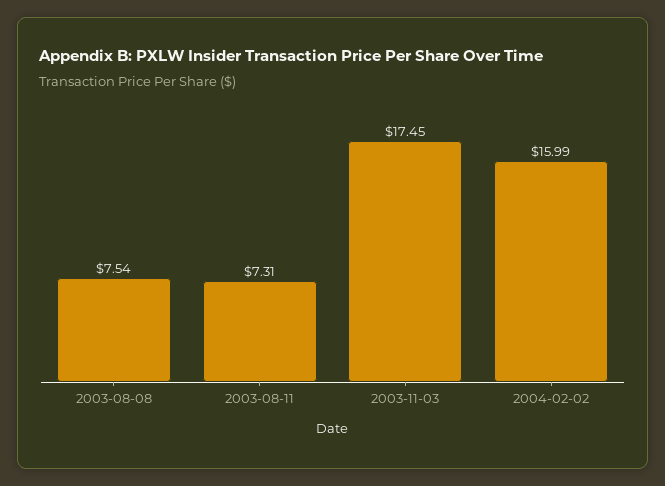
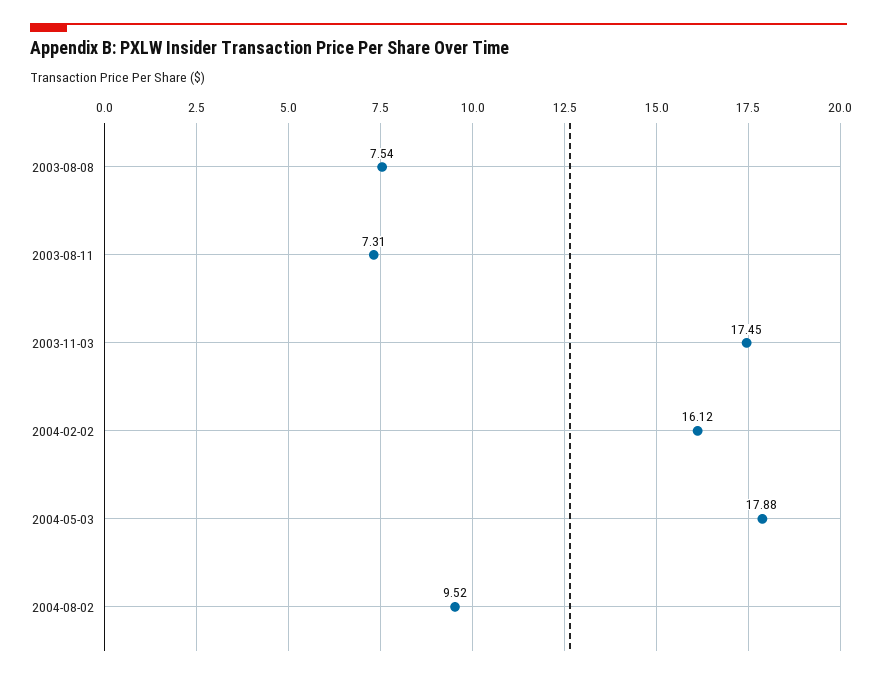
2004-02-02: 15.99 -> 16.12
2004-05-03: none -> 17.88
2004-08-02: none -> 9.52

